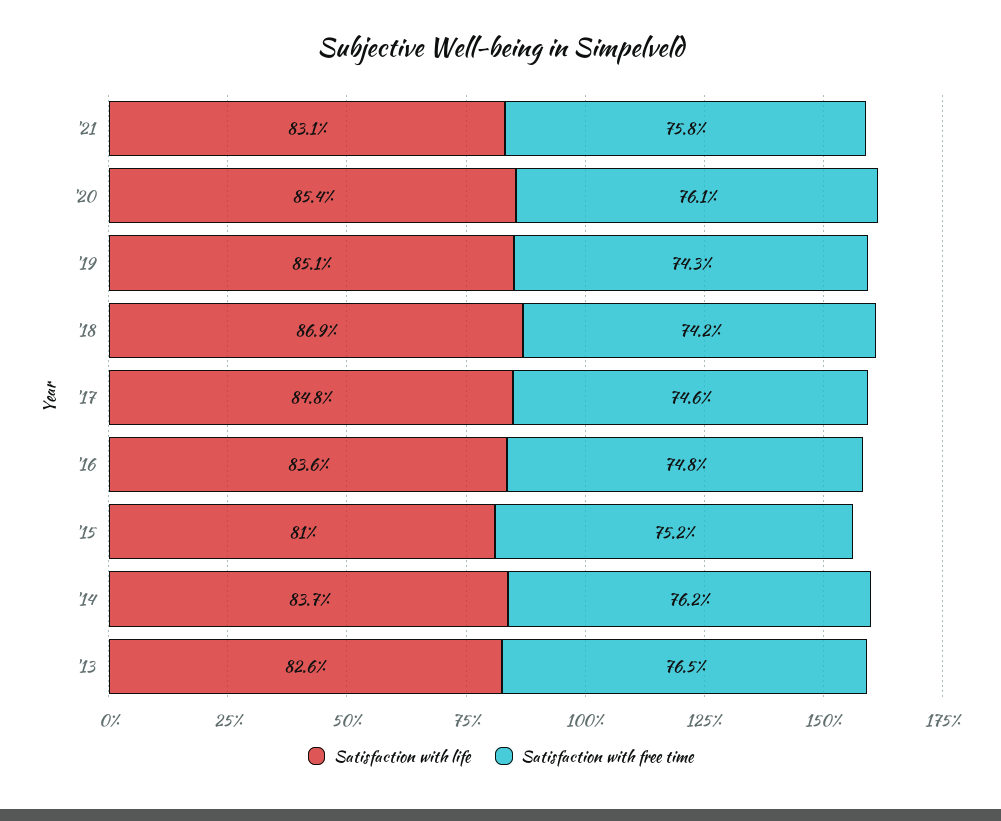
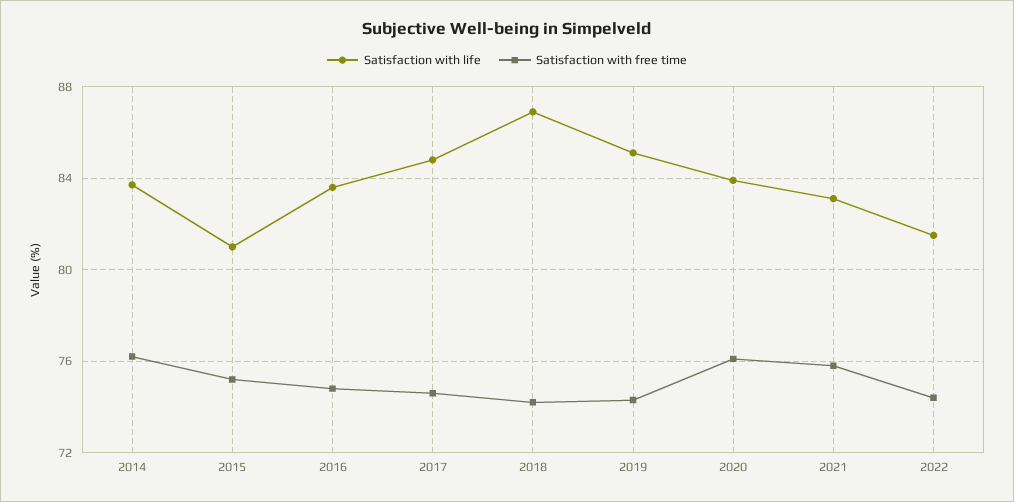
Satisfaction with life, '20: 85.4 -> 84
Satisfaction with life, '13: 82.6 -> none
Satisfaction with free time, '13: 76.5 -> none
Satisfaction with life, 2022: none -> 81.5
Satisfaction with free time, 2022: none -> 74.5

